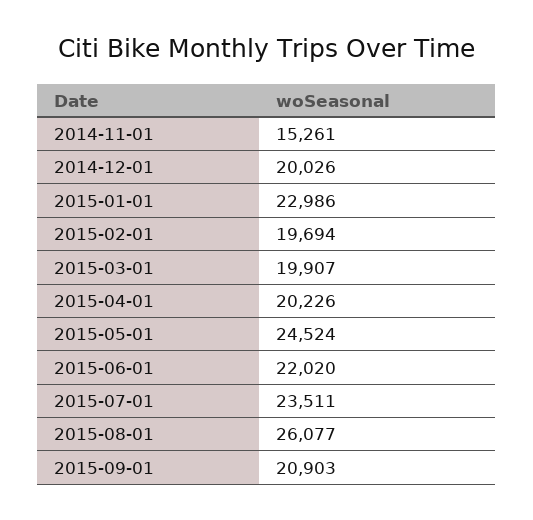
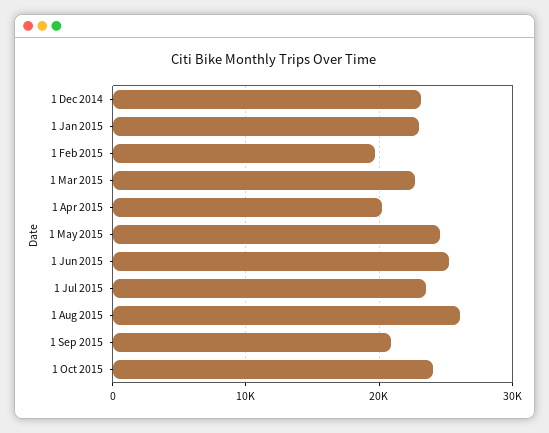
2014-11-01: 15261 -> none
2014-12-01: 20026 -> 23000
2015-03-01: 19907 -> 23000
2015-06-01: 22020 -> 25000
1 Oct 2015: none -> 24000

